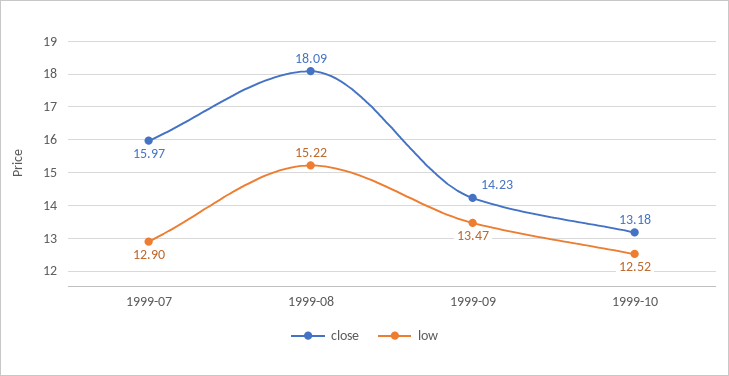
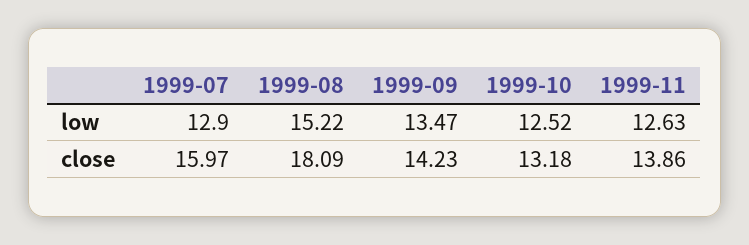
low, 1999-11: none -> 12.63
close, 1999-11: none -> 13.86

